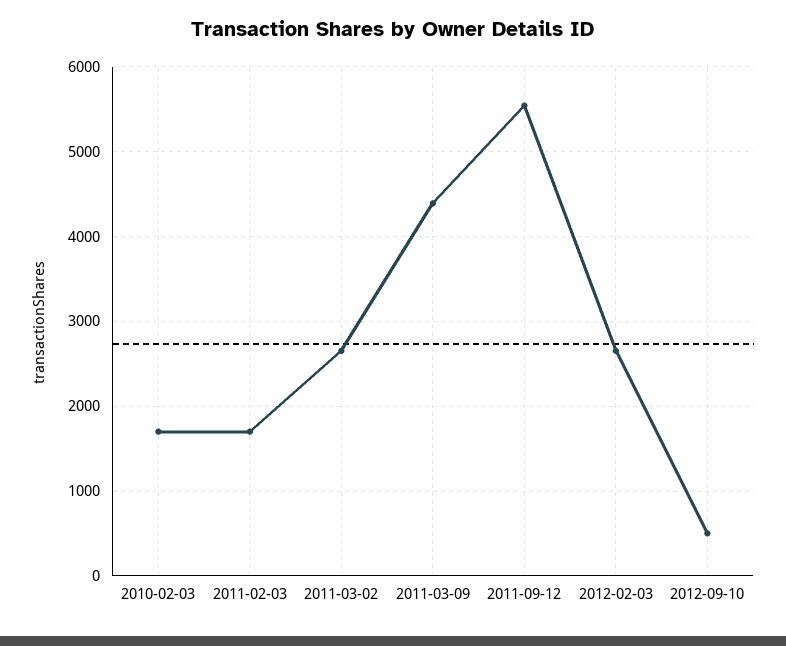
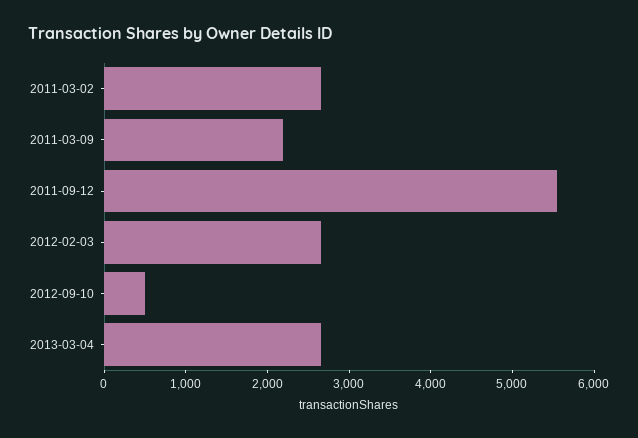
2010-02-03: 1700 -> none
2011-02-03: 1700 -> none
2011-03-09: 4400 -> 2200
2013-03-04: none -> 2600

